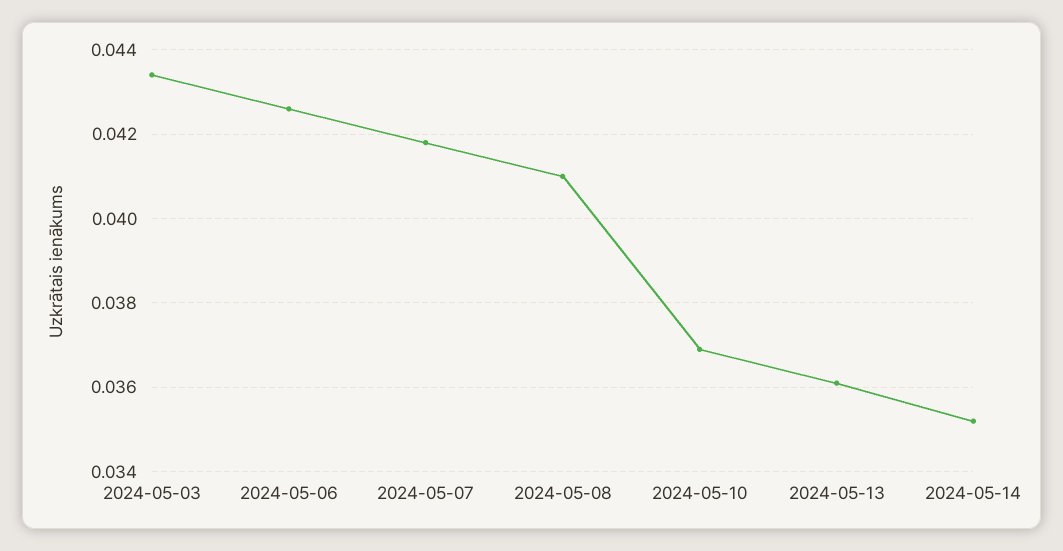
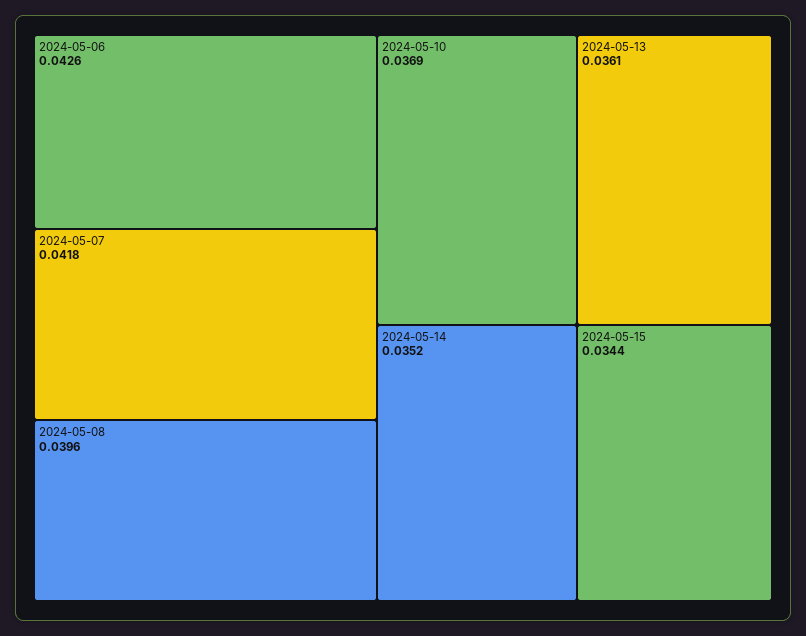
2024-05-03: 0.0435 -> none
2024-05-08: 0.041 -> 0.0396
2024-05-15: none -> 0.0344

